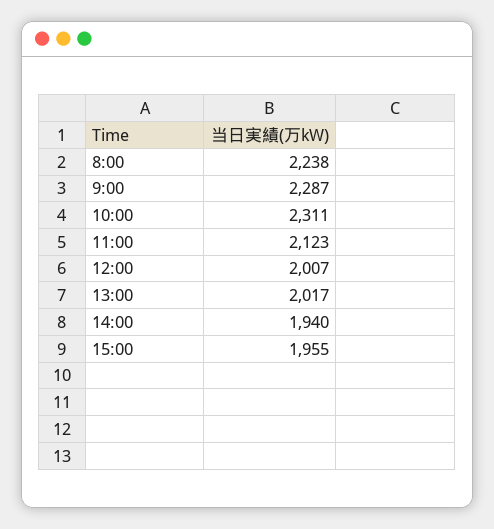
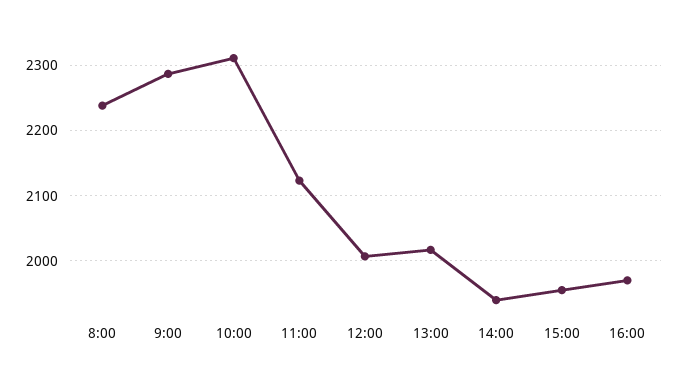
16:00: none -> 1970

